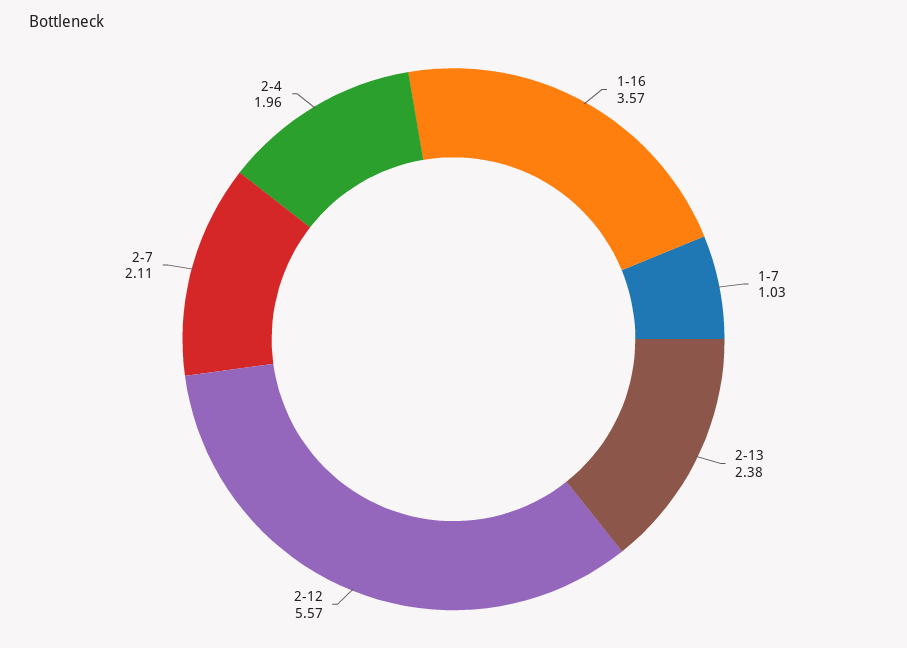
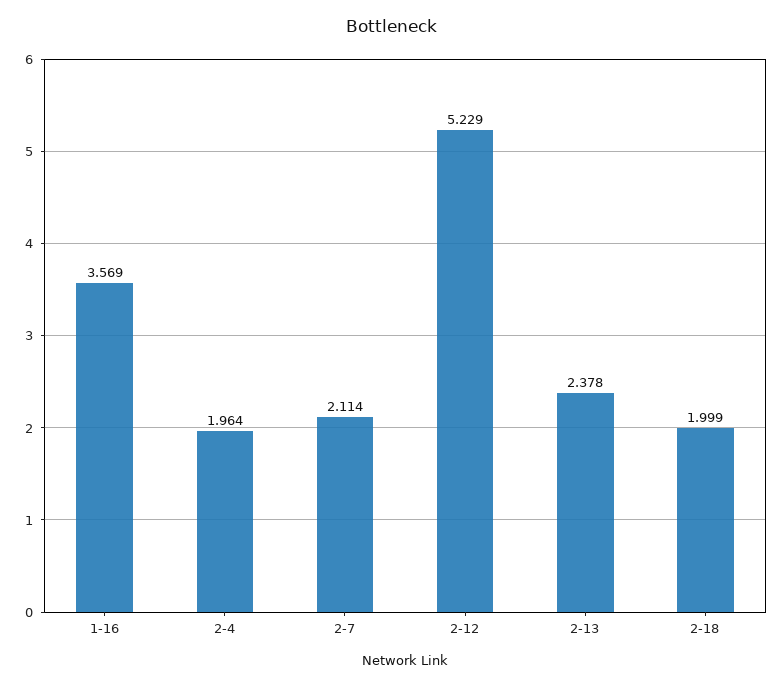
1-7: 1.03 -> none
2-12: 5.57 -> 5.229
2-18: none -> 1.999

